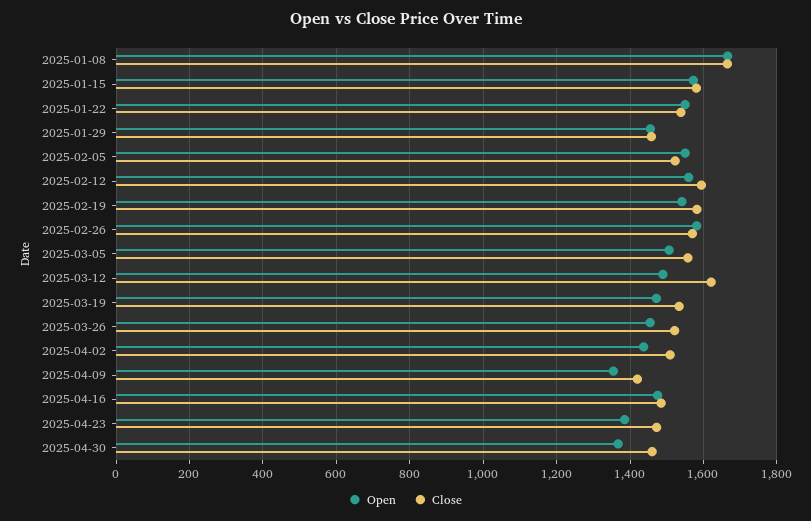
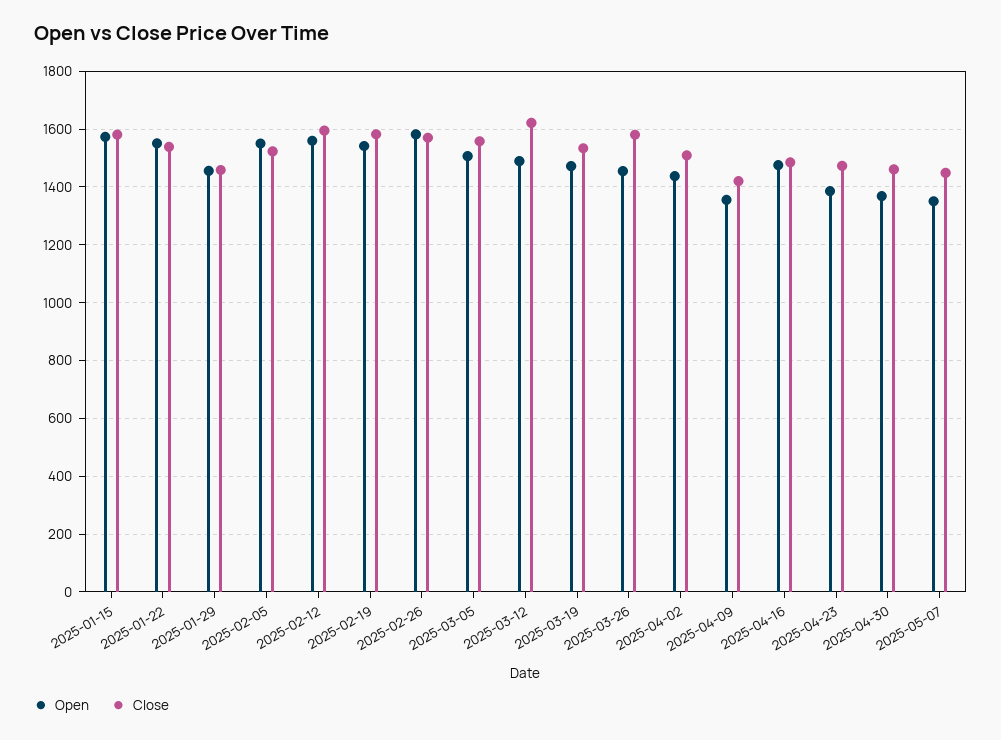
Open, 2025-01-08: 1660 -> none
Close, 2025-01-08: 1660 -> none
Close, 2025-03-26: 1520 -> 1575
Open, 2025-05-07: none -> 1350
Close, 2025-05-07: none -> 1450

